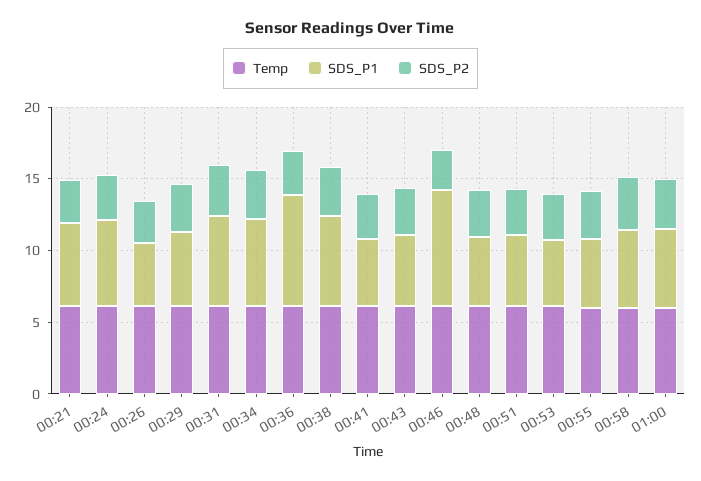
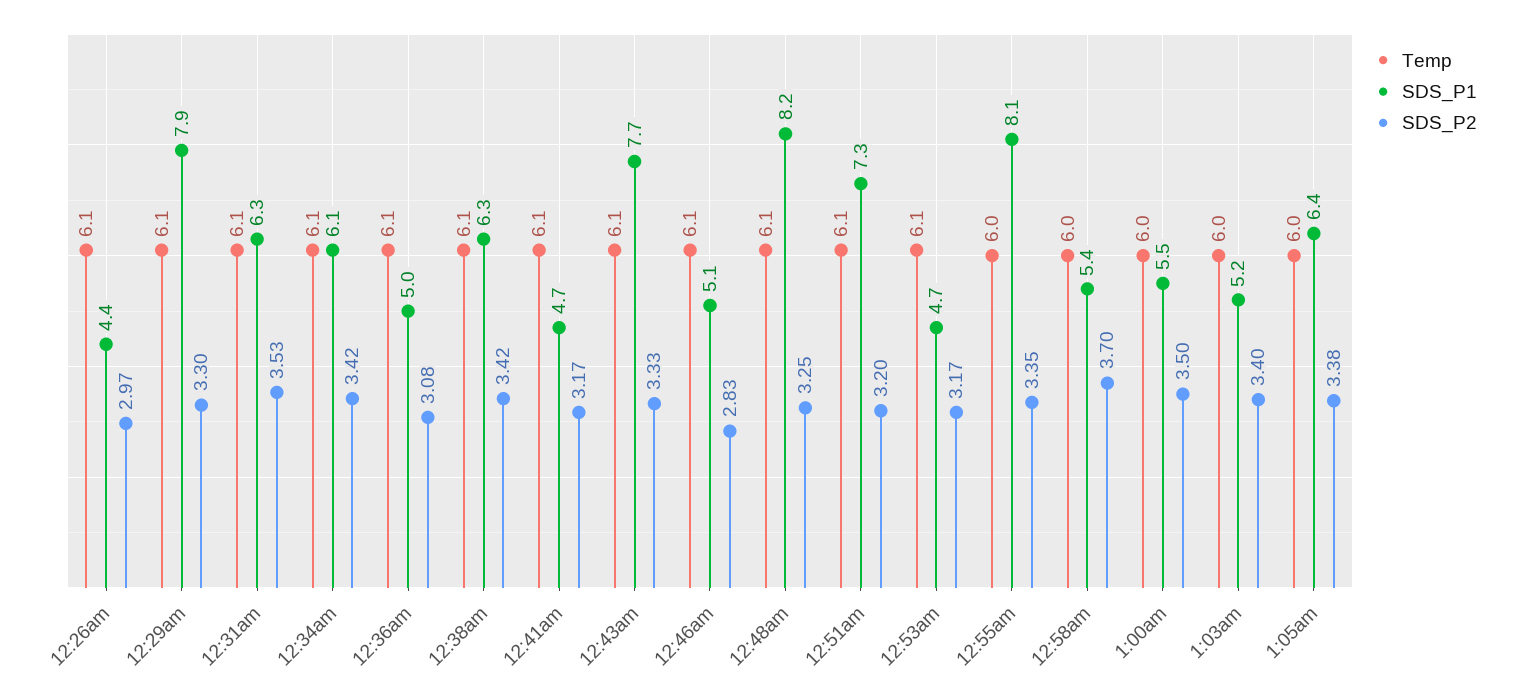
Temp, 00:21: 6 -> none
SDS_P1, 00:21: 6 -> none
SDS_P2, 00:21: 3 -> none
Temp, 00:24: 6 -> none
SDS_P1, 00:24: 6 -> none
SDS_P2, 00:24: 3 -> none
SDS_P1, 00:29: 5 -> 7.9
SDS_P1, 00:36: 8 -> 5
SDS_P1, 00:43: 5 -> 7.7
SDS_P1, 00:46: 8 -> 5.1
SDS_P1, 00:48: 5 -> 8.2
SDS_P1, 00:51: 5 -> 7.3
SDS_P1, 00:55: 5 -> 8.1
Temp, 1:03am: none -> 6
SDS_P1, 1:03am: none -> 5.2
SDS_P2, 1:03am: none -> 3.4
Temp, 1:05am: none -> 6
SDS_P1, 1:05am: none -> 6.4
SDS_P2, 1:05am: none -> 3.38

